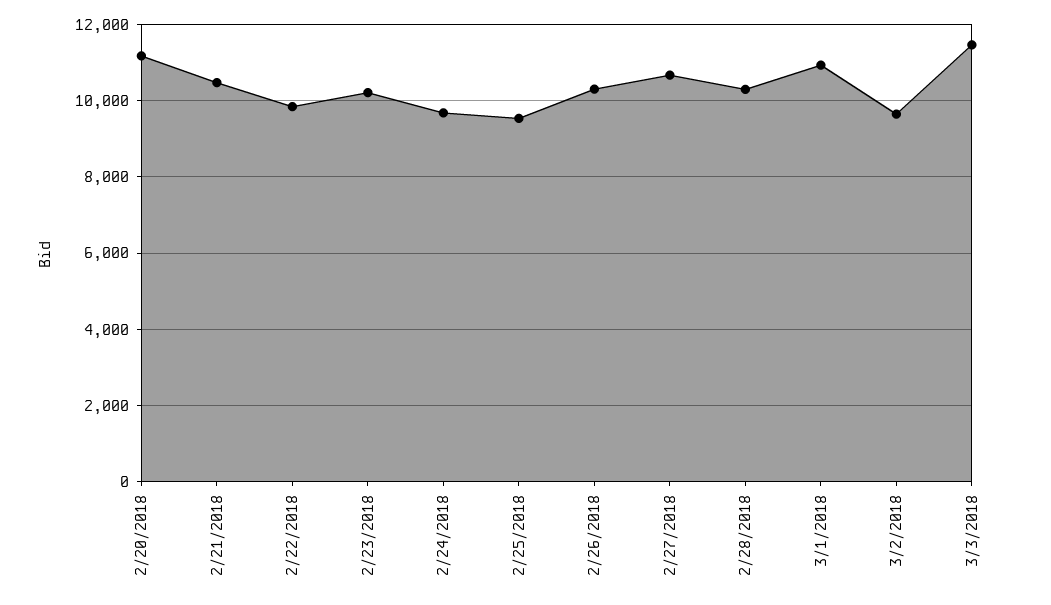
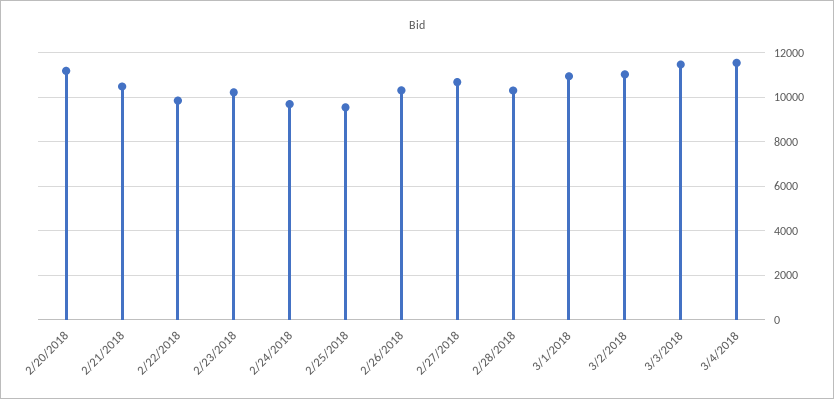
3/2/2018: 9600 -> 11000
3/4/2018: none -> 11500

